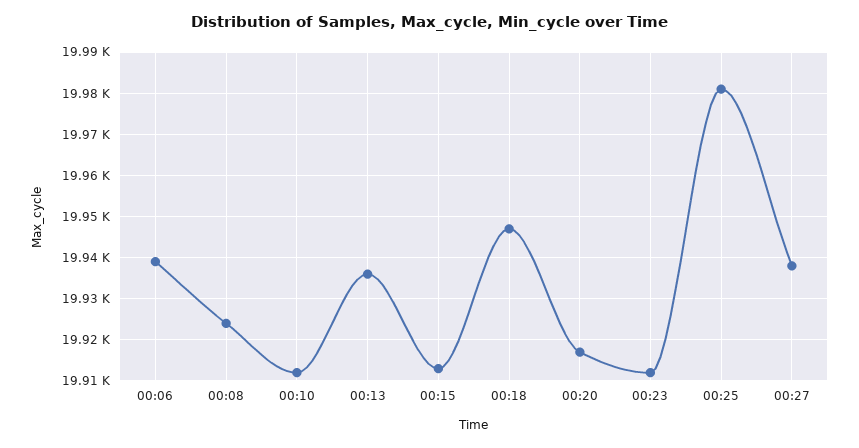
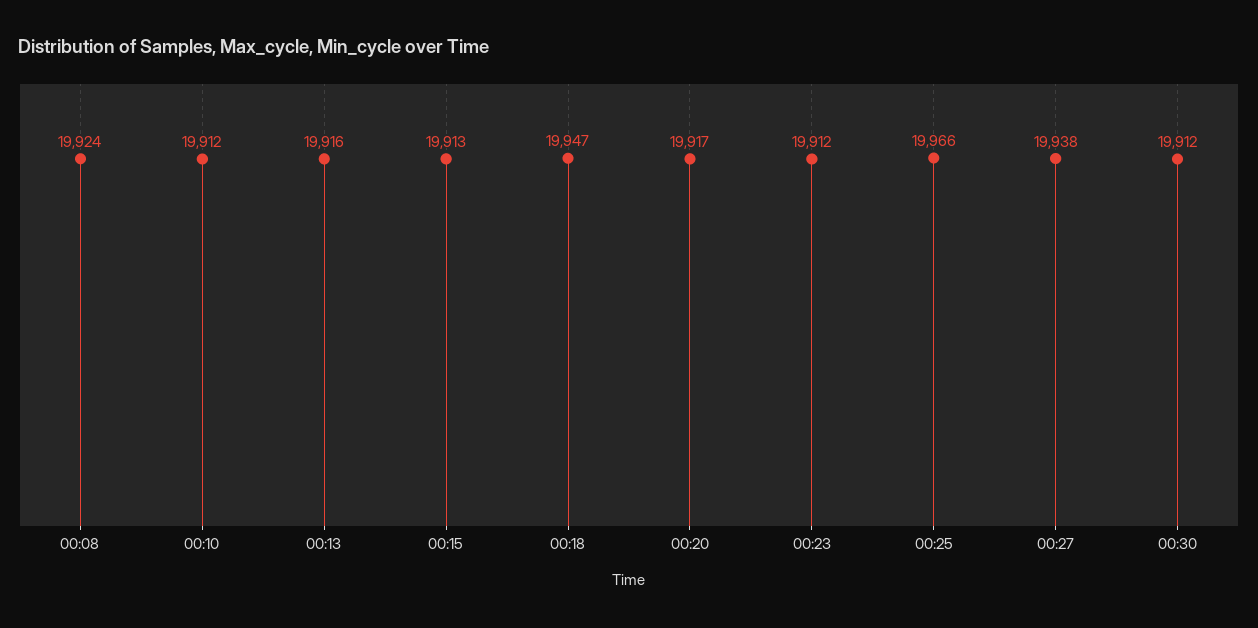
00:06: 19940 -> none
00:13: 19935 -> 19916
00:25: 19980 -> 19966
00:30: none -> 19912

